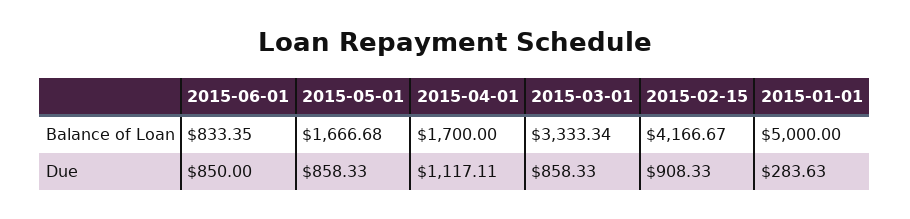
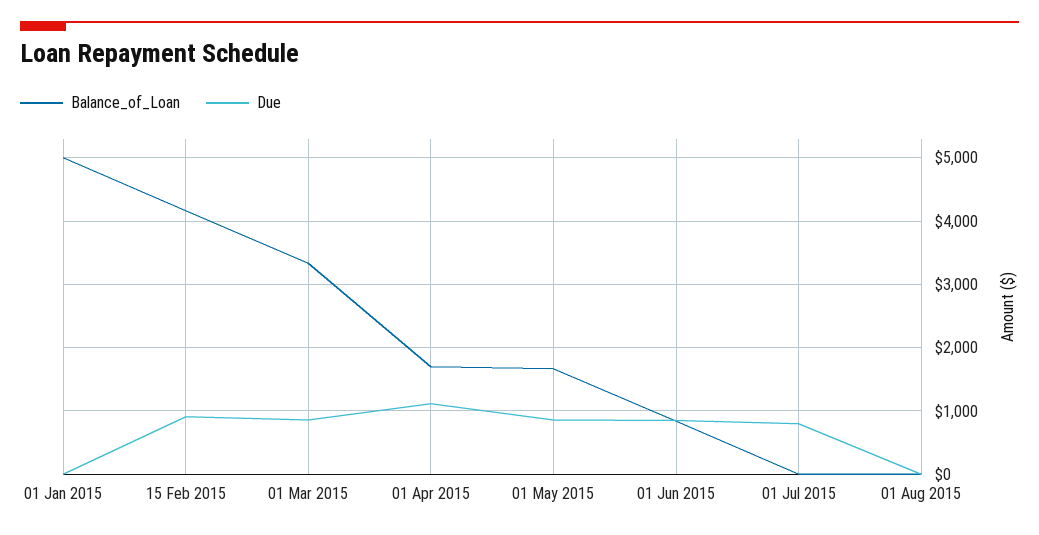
Due, 2015-01-01: 283.63 -> 0
Balance of Loan, 01 Jul 2015: none -> 0
Due, 01 Jul 2015: none -> 800
Balance of Loan, 01 Aug 2015: none -> 0
Due, 01 Aug 2015: none -> 0

